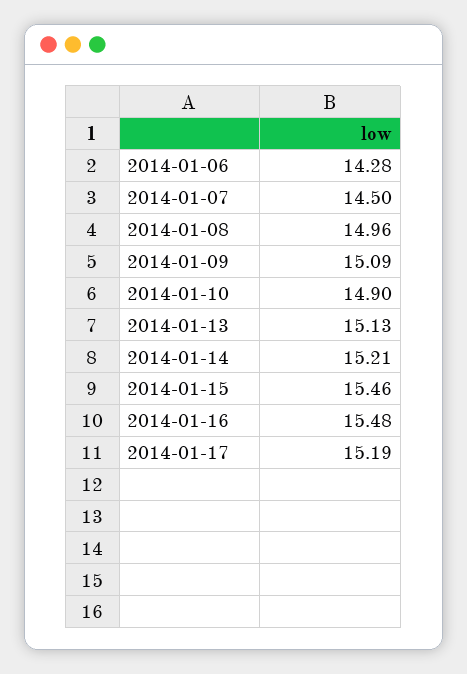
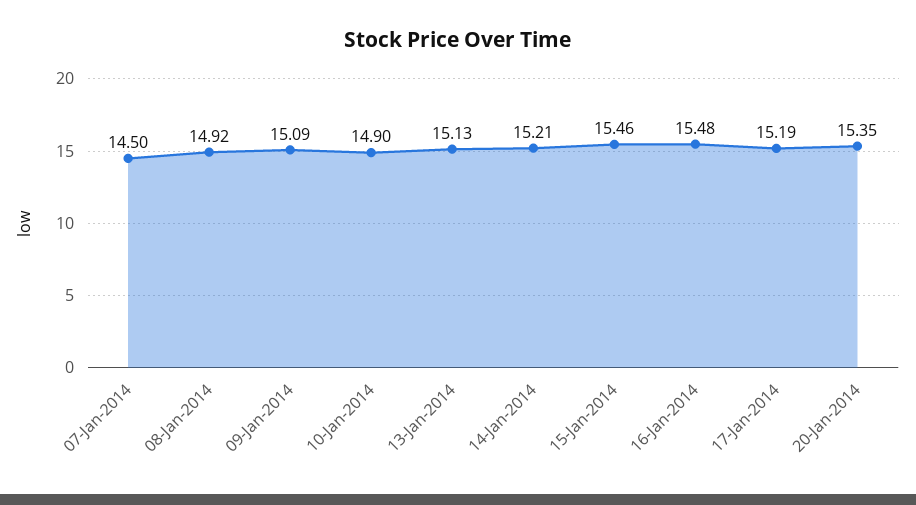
2014-01-06: 14.28 -> none
2014-01-08: 14.96 -> 14.92
20-Jan-2014: none -> 15.35

